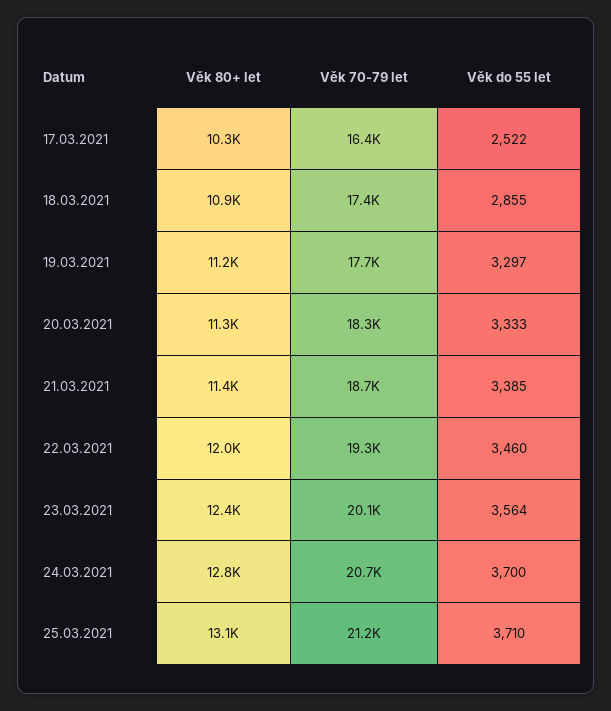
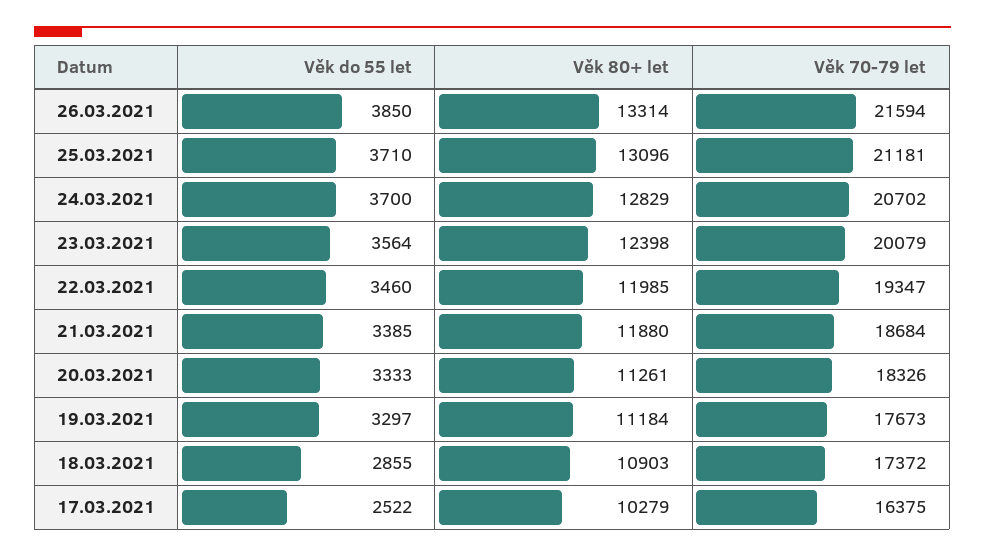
Věk 80+ let, 21.03.2021: 11400 -> 11880
Věk do 55 let, 26.03.2021: none -> 3850
Věk 80+ let, 26.03.2021: none -> 13314
Věk 70-79 let, 26.03.2021: none -> 21594

